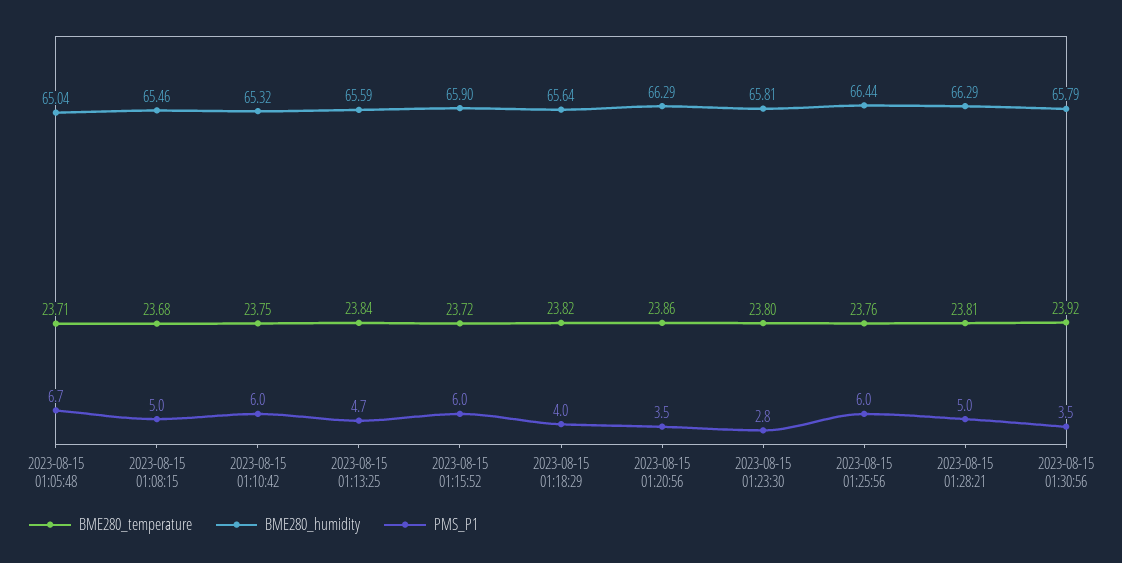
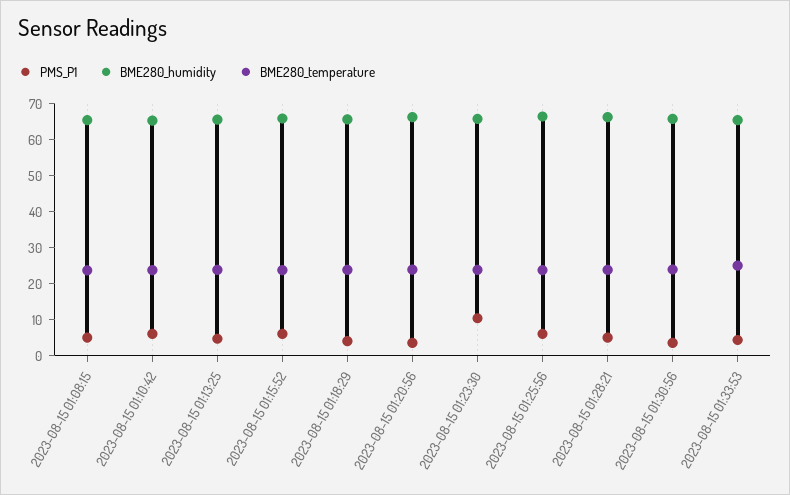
BME280_temperature, 2023-08-15 01:05:48: 23.71 -> none
BME280_humidity, 2023-08-15 01:05:48: 65.04 -> none
PMS_P1, 2023-08-15 01:05:48: 6.7 -> none
PMS_P1, 2023-08-15 01:23:30: 2.8 -> 10
PMS_P1, 2023-08-15 01:33:53: none -> 5
BME280_humidity, 2023-08-15 01:33:53: none -> 65
BME280_temperature, 2023-08-15 01:33:53: none -> 25

